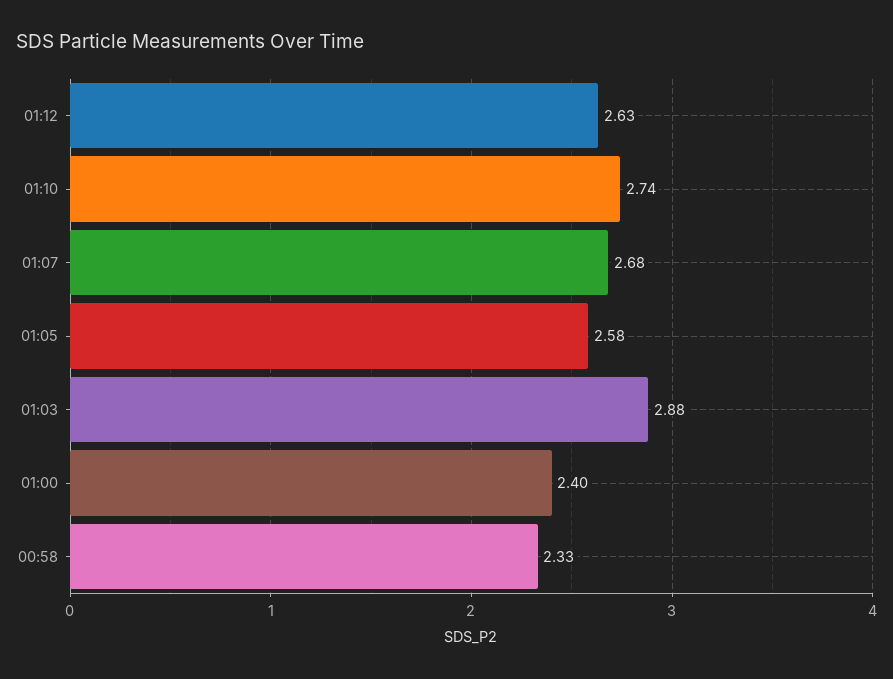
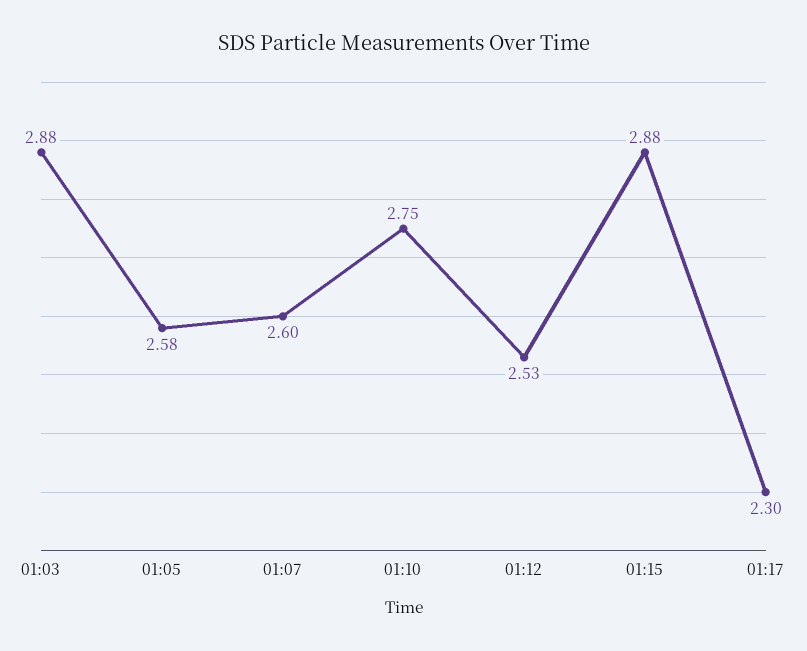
01:12: 2.63 -> 2.53
01:10: 2.74 -> 2.75
01:07: 2.68 -> 2.6
01:00: 2.4 -> none
00:58: 2.33 -> none
01:15: none -> 2.88
01:17: none -> 2.3

